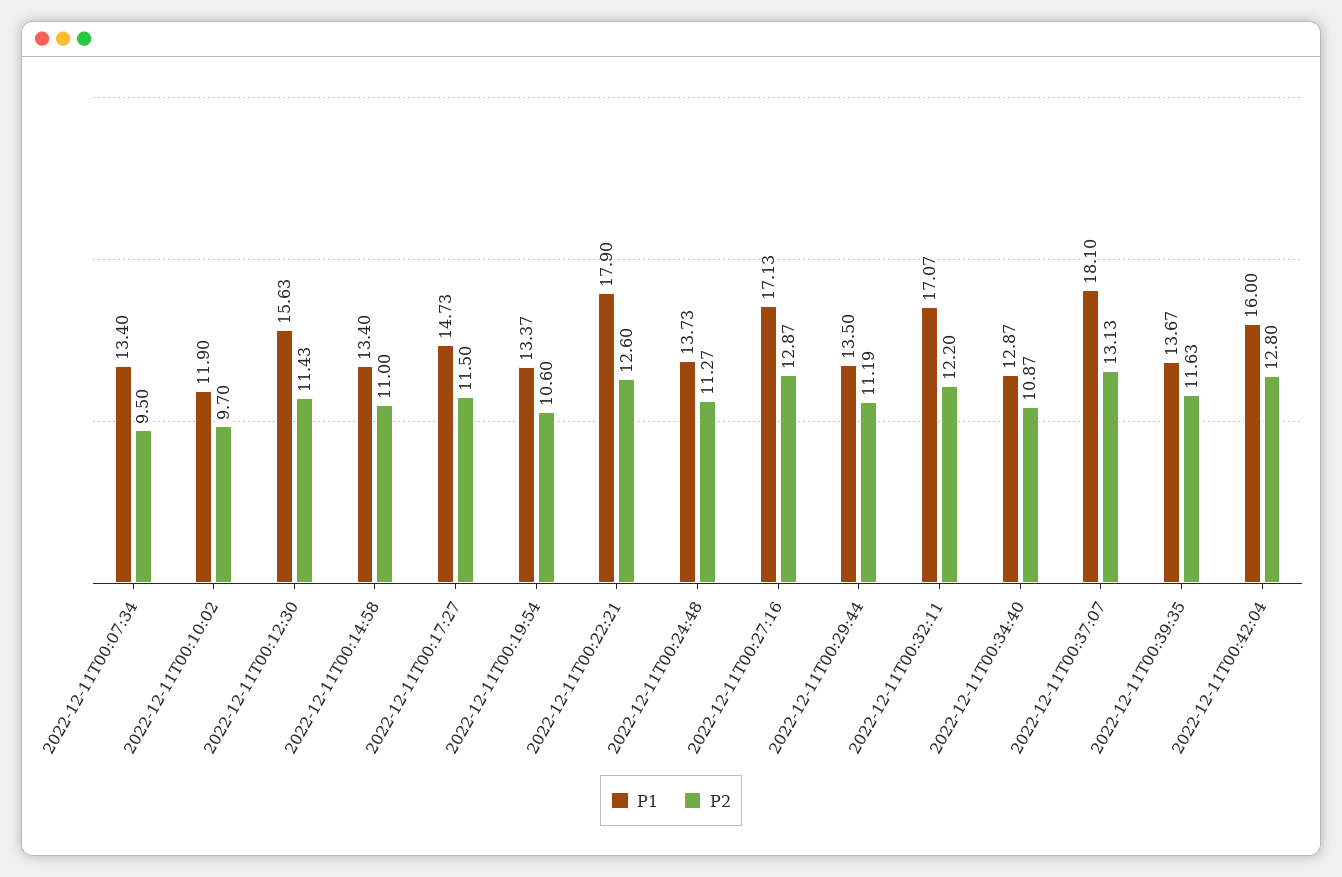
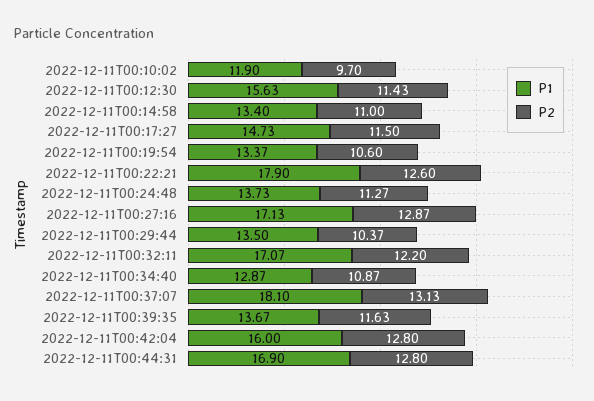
P1, 2022-12-11T00:07:34: 13.4 -> none
P2, 2022-12-11T00:07:34: 9.5 -> none
P2, 2022-12-11T00:29:44: 11.19 -> 10.37
P1, 2022-12-11T00:44:31: none -> 16.9
P2, 2022-12-11T00:44:31: none -> 12.8

